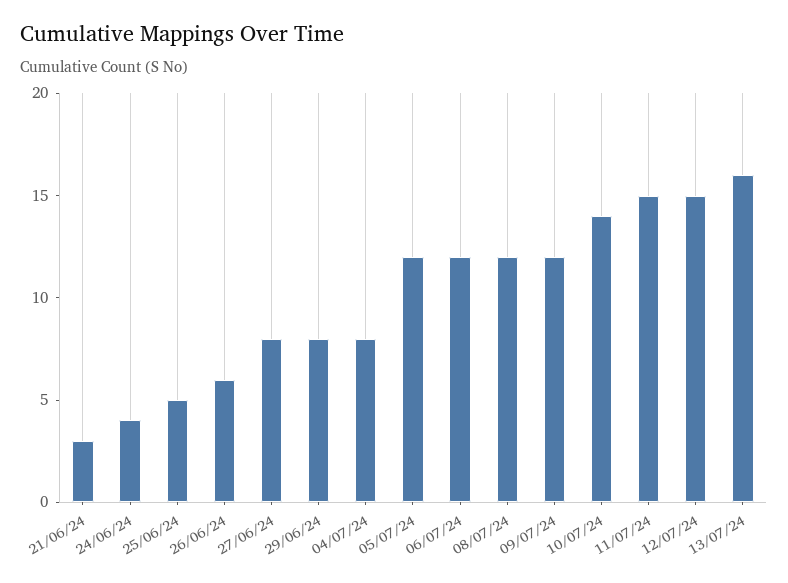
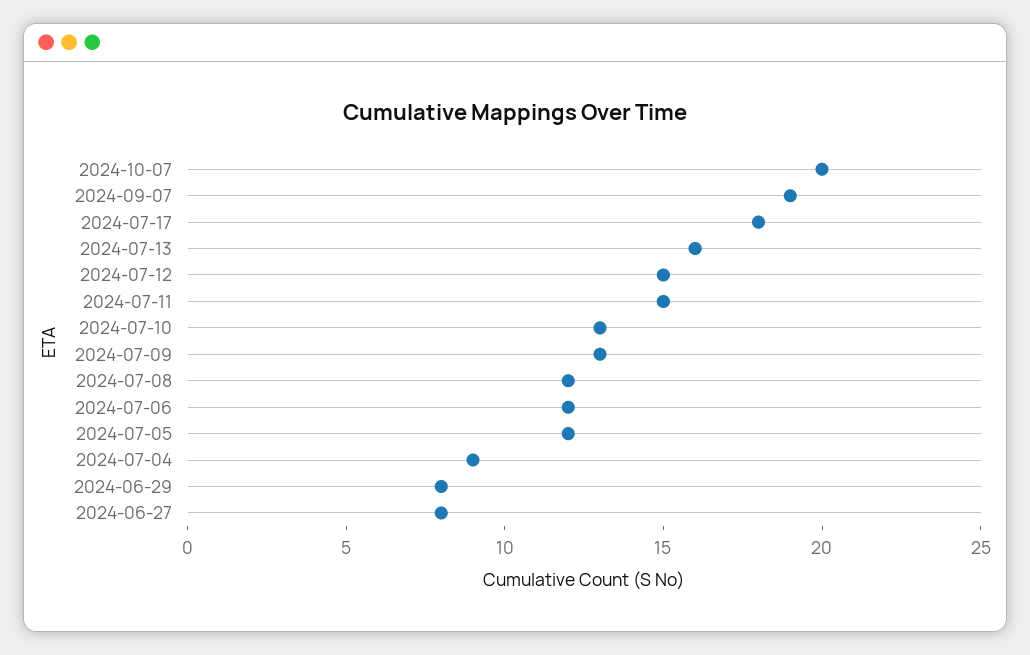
21/06/24: 3 -> none
24/06/24: 4 -> none
25/06/24: 5 -> none
26/06/24: 6 -> none
04/07/24: 8 -> 9
09/07/24: 12 -> 13
10/07/24: 14 -> 13
2024-10-07: none -> 20
2024-09-07: none -> 19
2024-07-17: none -> 18

